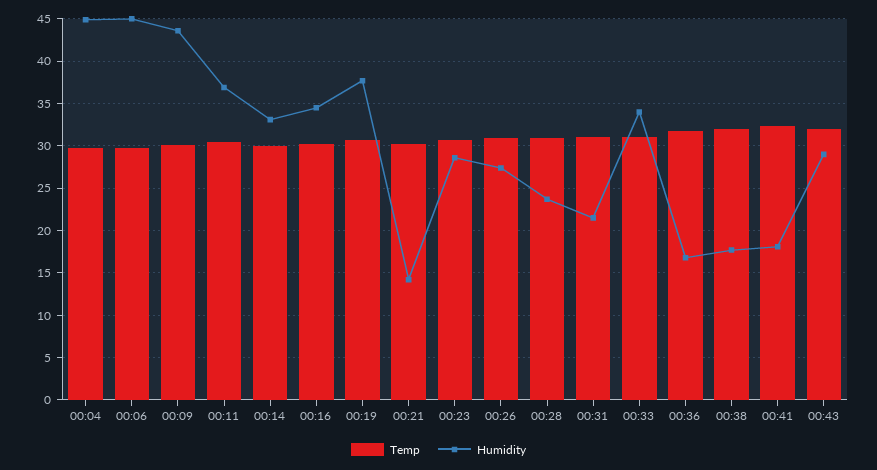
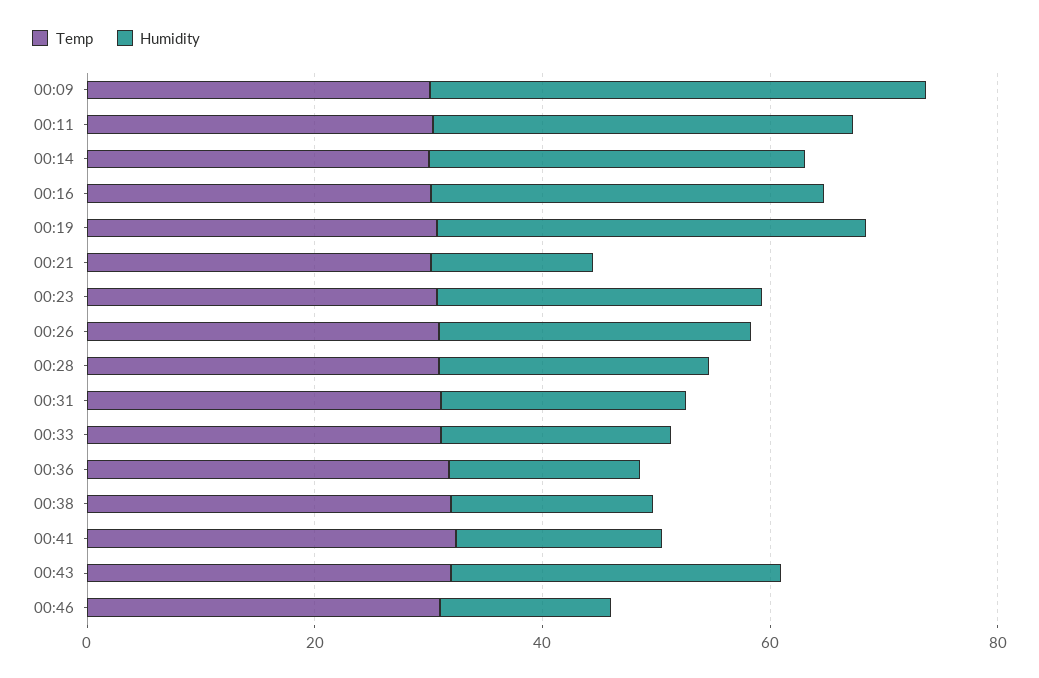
Temp, 00:04: 30 -> none
Humidity, 00:04: 45 -> none
Temp, 00:06: 30 -> none
Humidity, 00:06: 45 -> none
Humidity, 00:33: 34 -> 20
Temp, 00:46: none -> 30
Humidity, 00:46: none -> 15

